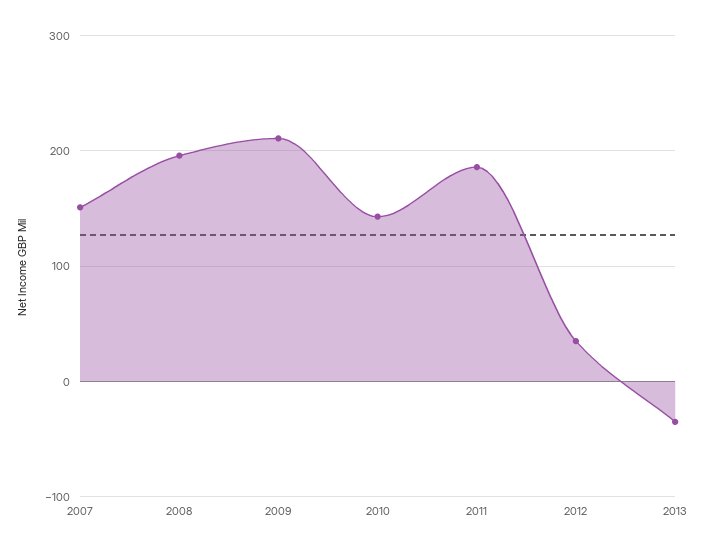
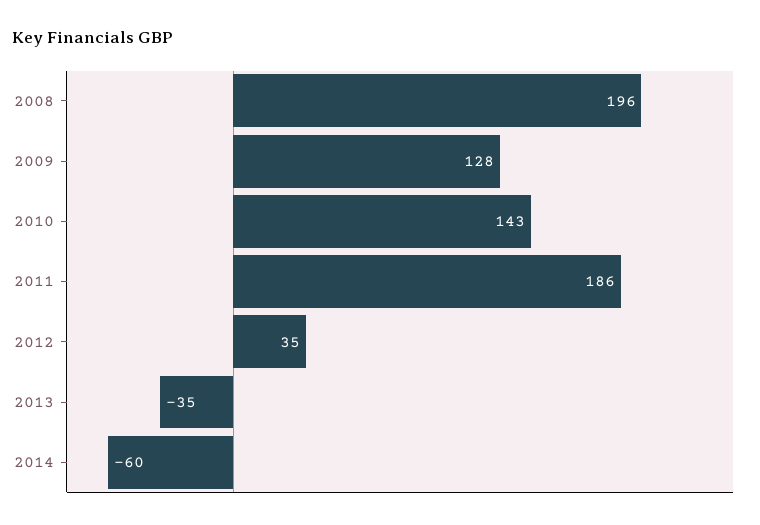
2007: 150 -> none
2009: 210 -> 128
2014: none -> -60

